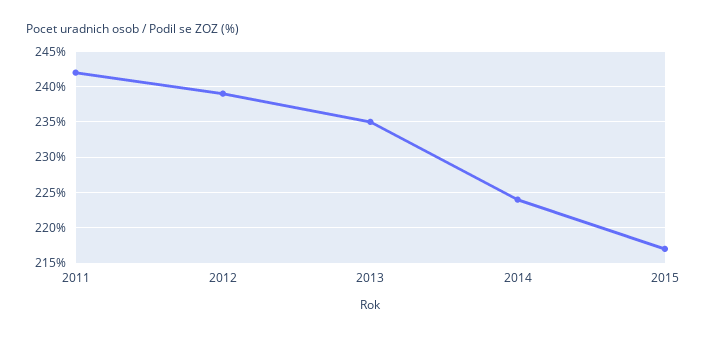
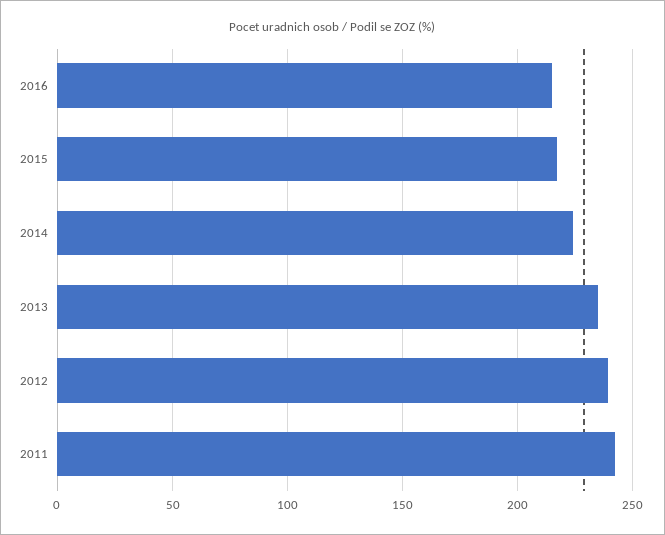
2016: none -> 215

